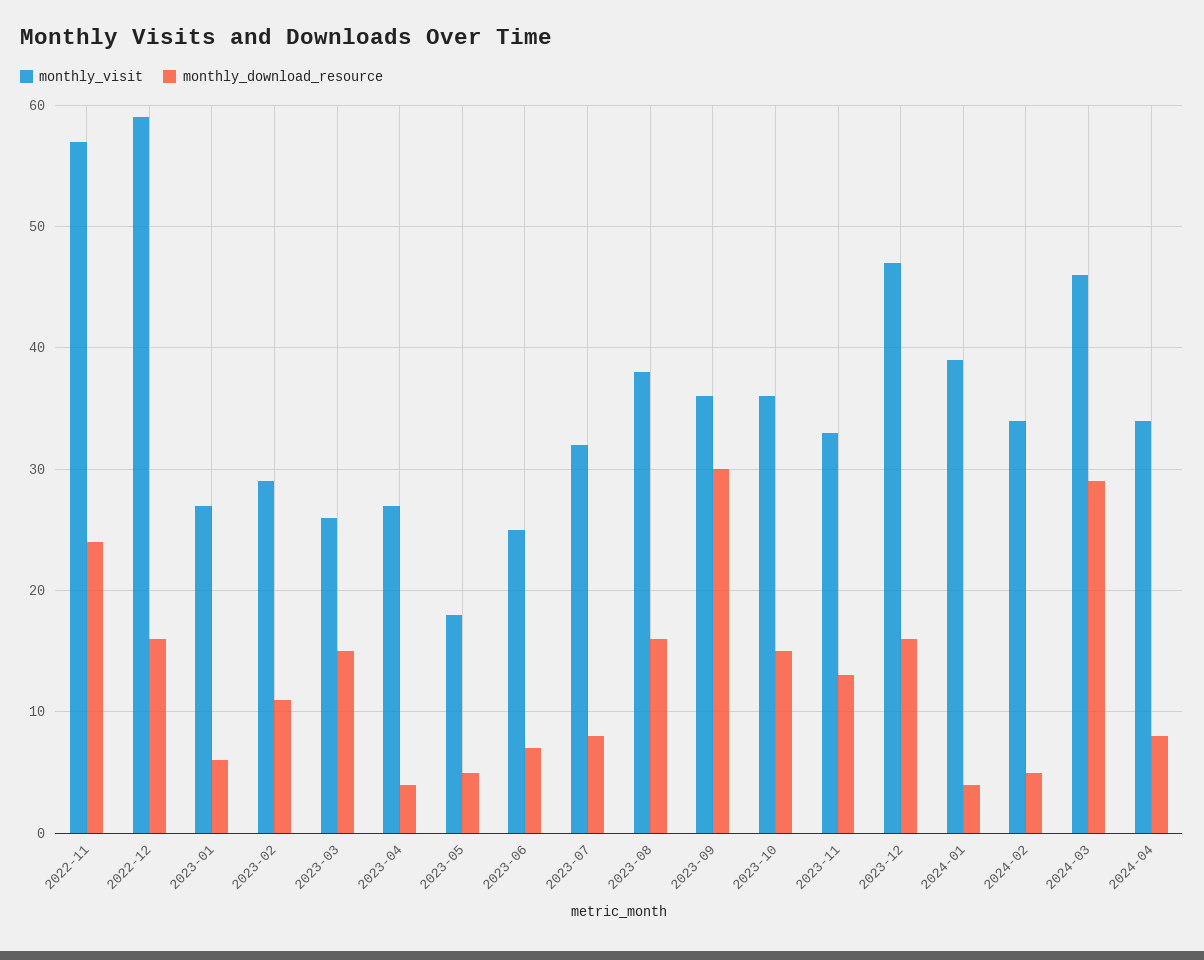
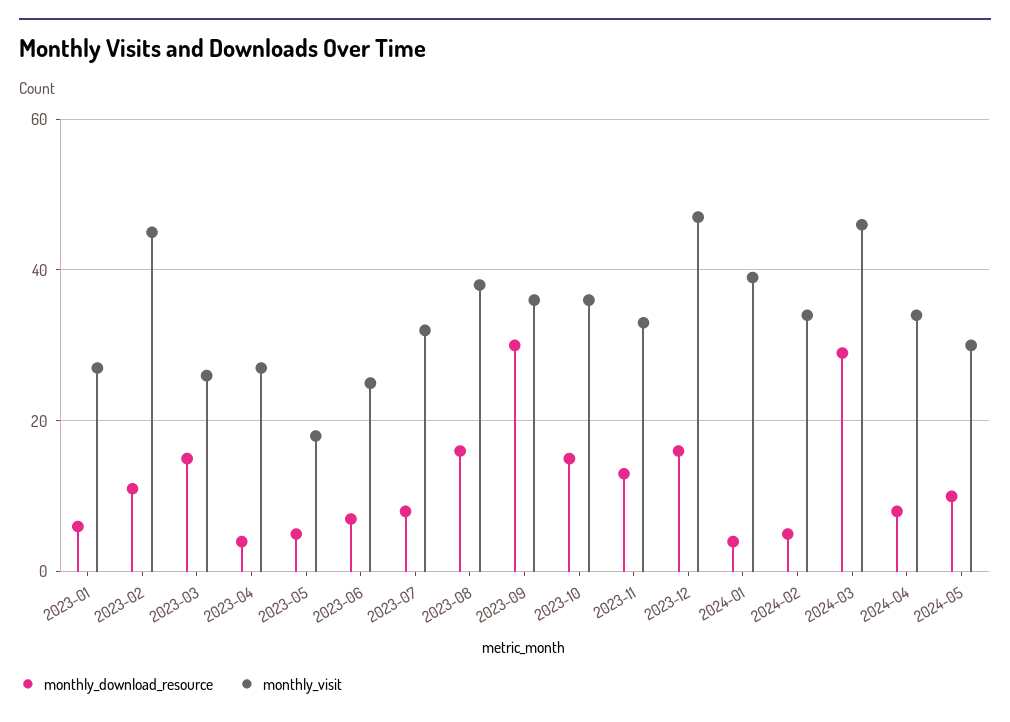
monthly_visit, 2022-11: 57 -> none
monthly_download_resource, 2022-11: 24 -> none
monthly_visit, 2022-12: 59 -> none
monthly_download_resource, 2022-12: 16 -> none
monthly_visit, 2023-02: 29 -> 45
monthly_download_resource, 2024-05: none -> 10
monthly_visit, 2024-05: none -> 30

